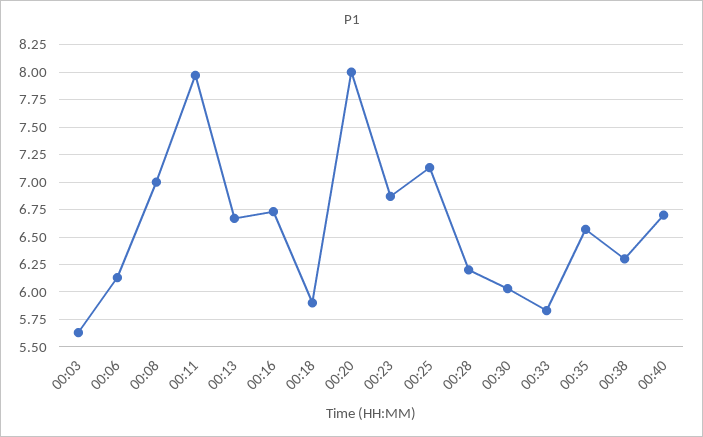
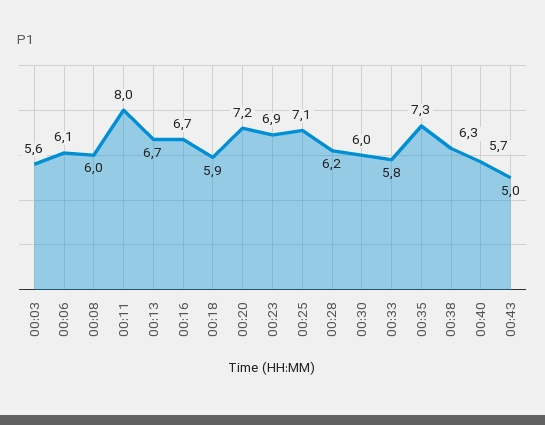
00:08: 7 -> 6
00:20: 8 -> 7.2
00:35: 6.5 -> 7.3
00:40: 6.75 -> 5.7
00:43: none -> 5

